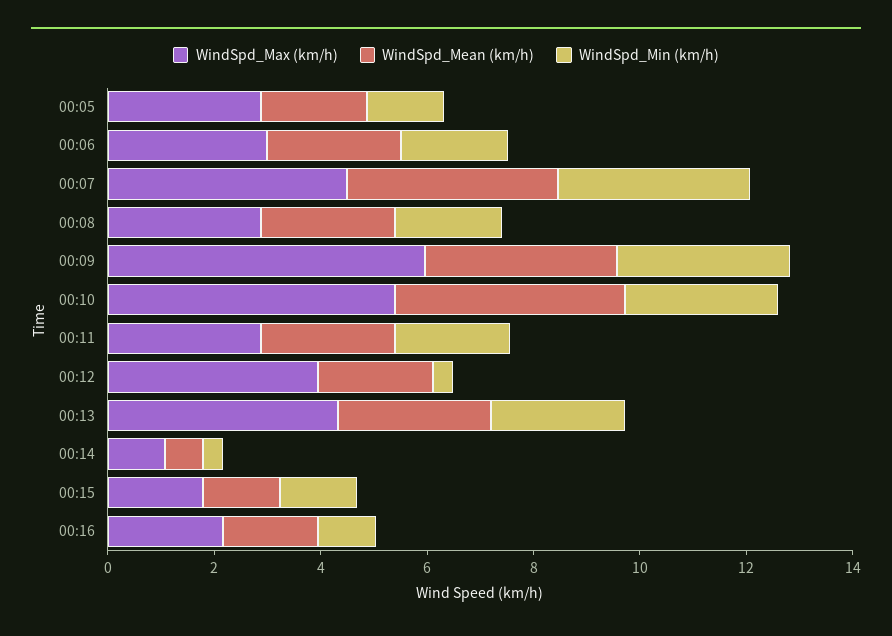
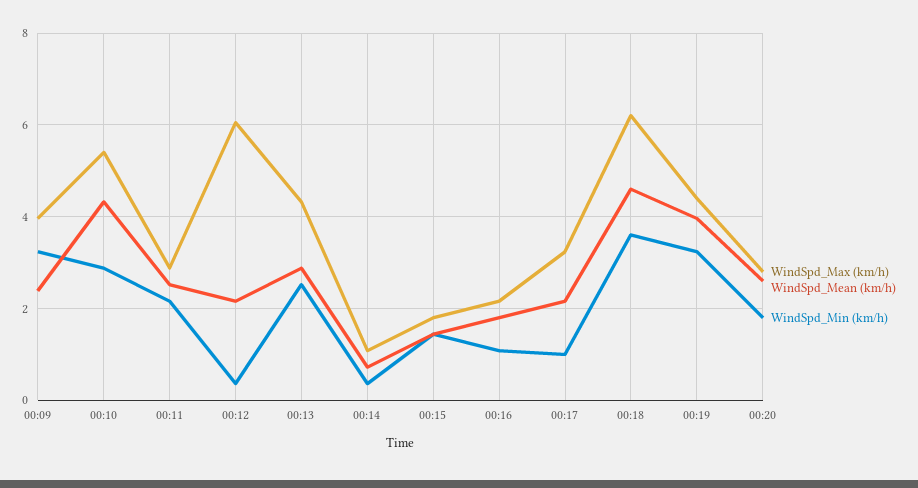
WindSpd_Max (km/h), 00:05: 3 -> none
WindSpd_Mean (km/h), 00:05: 2 -> none
WindSpd_Min (km/h), 00:05: 1.5 -> none
WindSpd_Max (km/h), 00:06: 3 -> none
WindSpd_Mean (km/h), 00:06: 2.5 -> none
WindSpd_Min (km/h), 00:06: 2 -> none
WindSpd_Max (km/h), 00:07: 4.5 -> none
WindSpd_Mean (km/h), 00:07: 4 -> none
WindSpd_Min (km/h), 00:07: 3.5 -> none
WindSpd_Max (km/h), 00:08: 3 -> none
WindSpd_Mean (km/h), 00:08: 2.5 -> none
WindSpd_Min (km/h), 00:08: 2 -> none
WindSpd_Max (km/h), 00:09: 6 -> 4
WindSpd_Mean (km/h), 00:09: 3.5 -> 2.4
WindSpd_Max (km/h), 00:12: 4 -> 6
WindSpd_Max (km/h), 00:17: none -> 3.2
WindSpd_Mean (km/h), 00:17: none -> 2.2
WindSpd_Min (km/h), 00:17: none -> 1
WindSpd_Max (km/h), 00:18: none -> 6.2
WindSpd_Mean (km/h), 00:18: none -> 4.6
WindSpd_Min (km/h), 00:18: none -> 3.6
WindSpd_Max (km/h), 00:19: none -> 4.4
WindSpd_Mean (km/h), 00:19: none -> 4
WindSpd_Min (km/h), 00:19: none -> 3.2
WindSpd_Max (km/h), 00:20: none -> 2.8
WindSpd_Mean (km/h), 00:20: none -> 2.6
WindSpd_Min (km/h), 00:20: none -> 1.8

